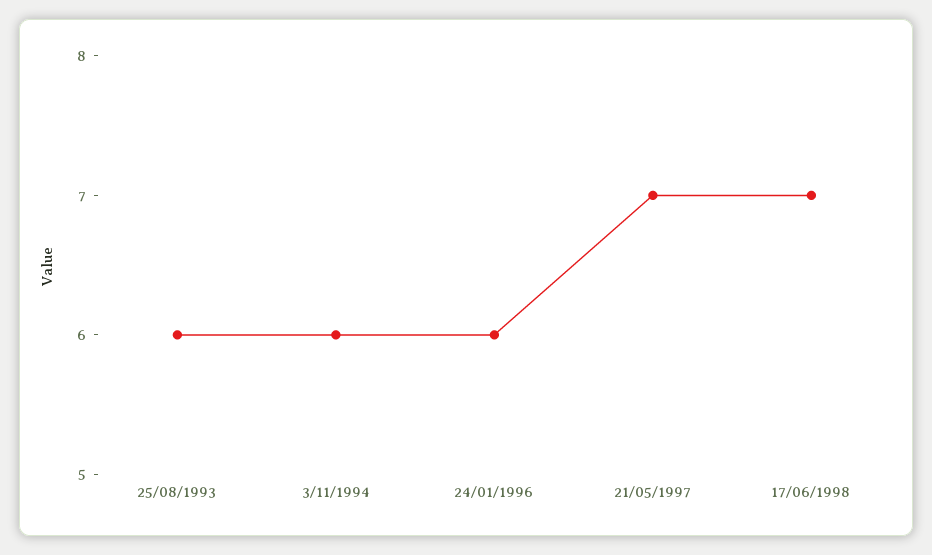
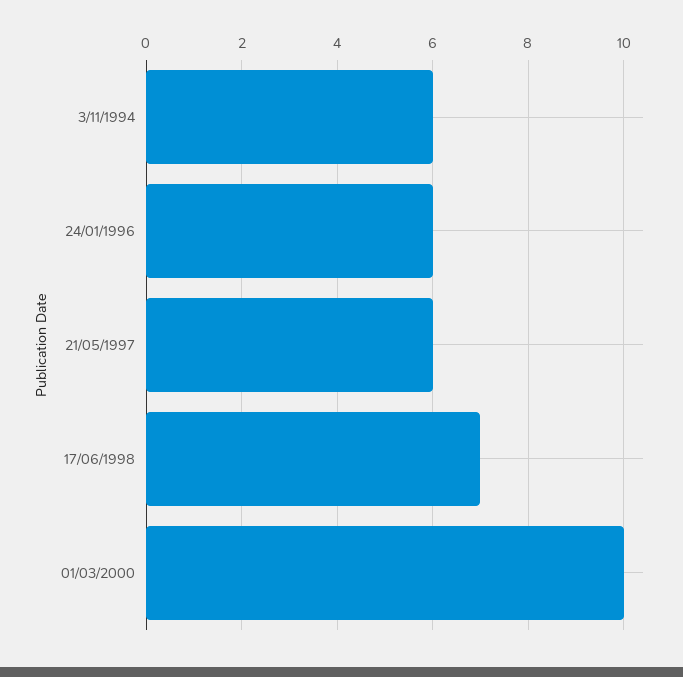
25/08/1993: 6 -> none
21/05/1997: 7 -> 6
01/03/2000: none -> 10

